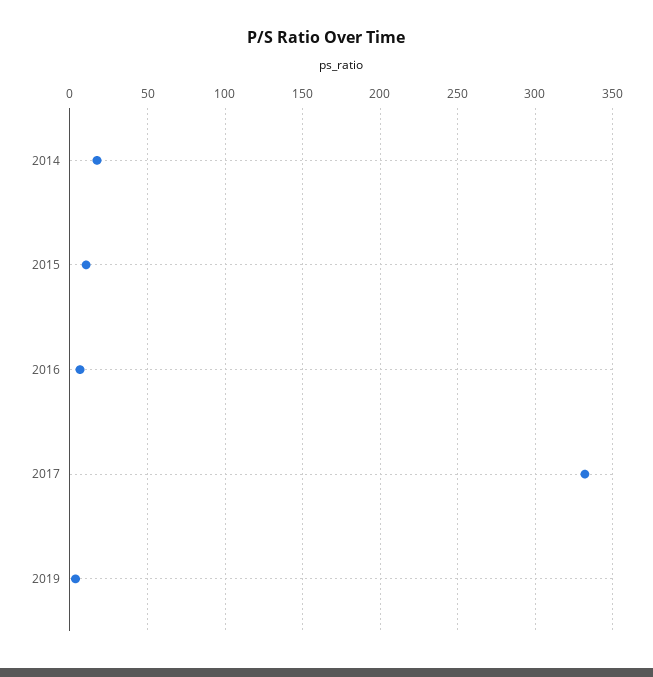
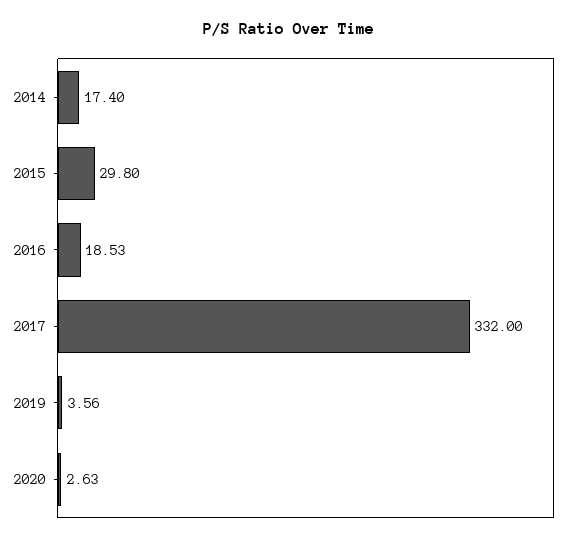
2015: 10 -> 29.8
2016: 5 -> 18.53
2020: none -> 2.63

